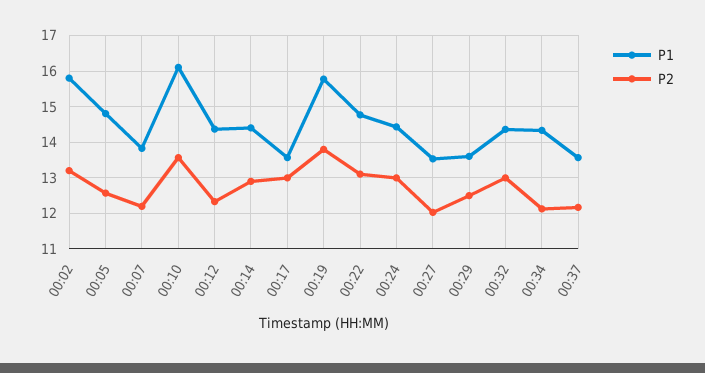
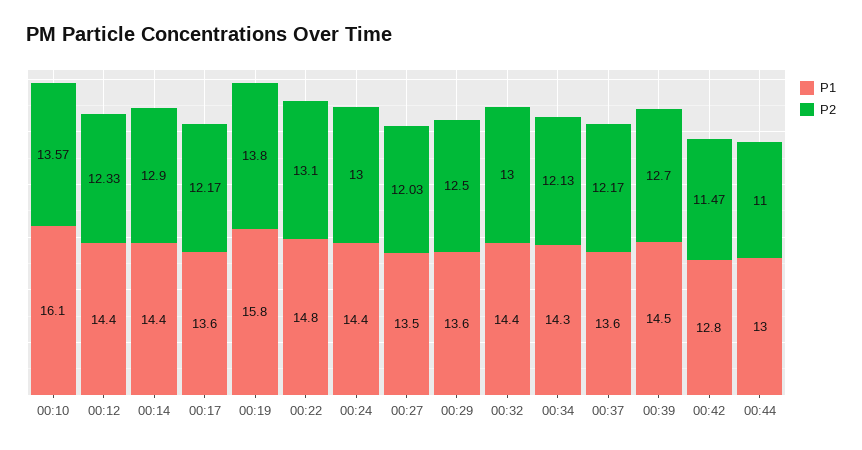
P1, 00:02: 15.8 -> none
P2, 00:02: 13.2 -> none
P1, 00:05: 14.8 -> none
P2, 00:05: 12.6 -> none
P1, 00:07: 13.8 -> none
P2, 00:07: 12.2 -> none
P2, 00:17: 13 -> 12.17
P1, 00:39: none -> 14.5
P2, 00:39: none -> 12.7
P1, 00:42: none -> 12.8
P2, 00:42: none -> 11.47
P1, 00:44: none -> 13
P2, 00:44: none -> 11

